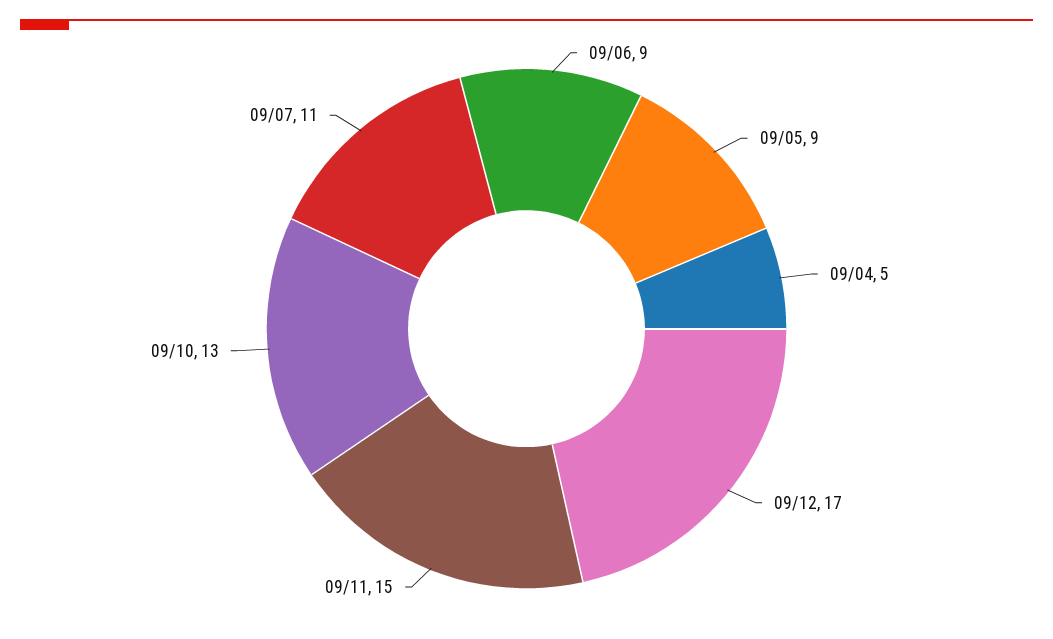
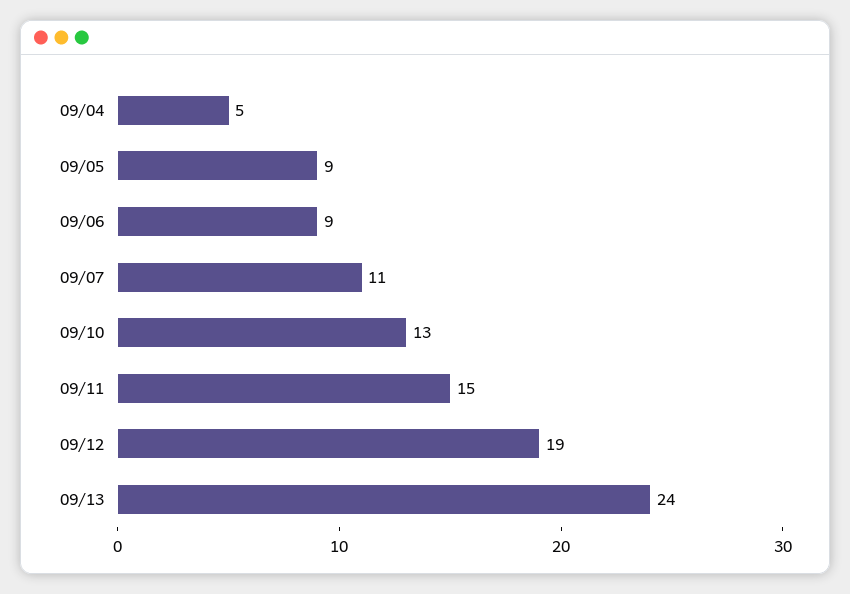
09/12: 17 -> 19
09/13: none -> 24

